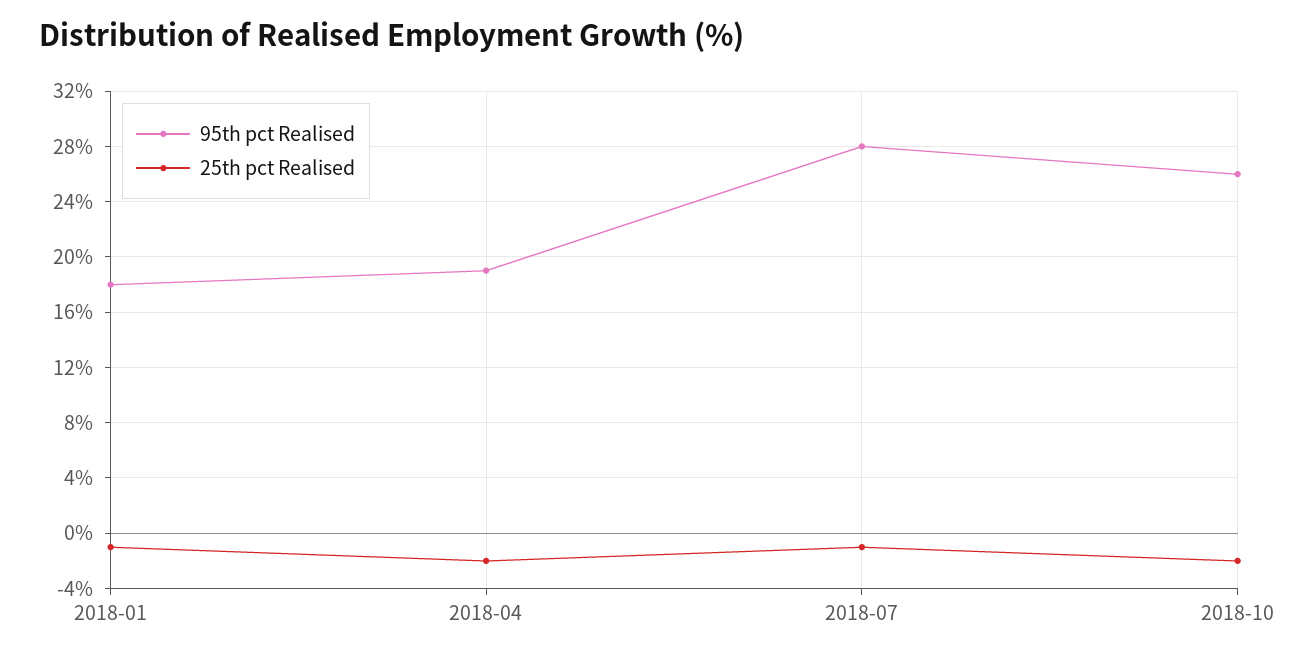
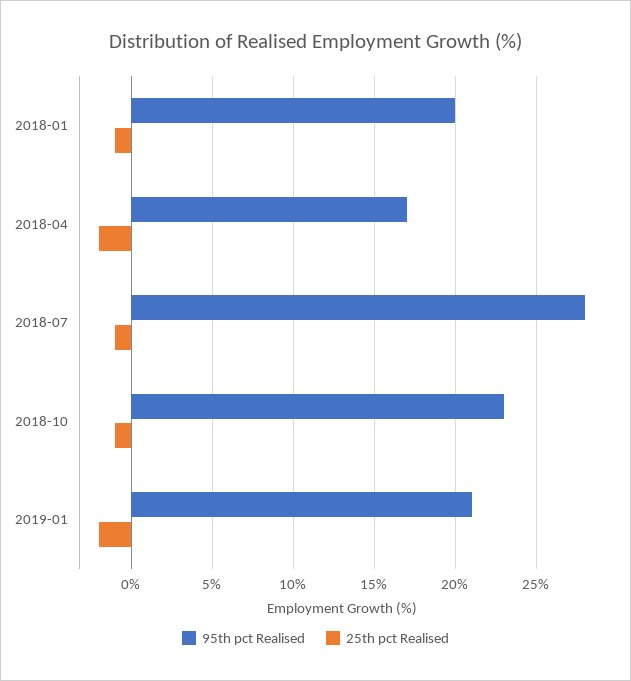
95th pct Realised, 2018-01: 18 -> 20
95th pct Realised, 2018-04: 19 -> 17
95th pct Realised, 2018-10: 26 -> 23
25th pct Realised, 2018-10: -2 -> -1
95th pct Realised, 2019-01: none -> 21
25th pct Realised, 2019-01: none -> -2

